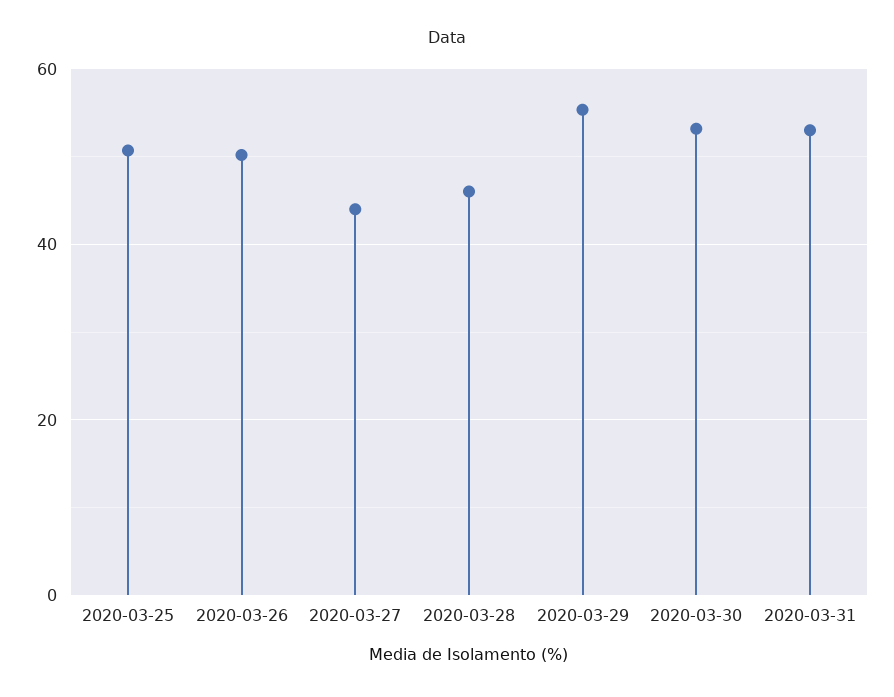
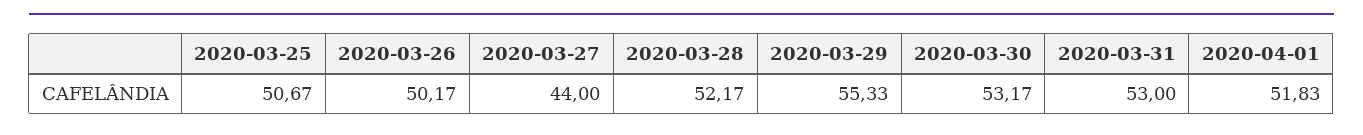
2020-03-28: 46 -> 52.17
2020-04-01: none -> 51.83

